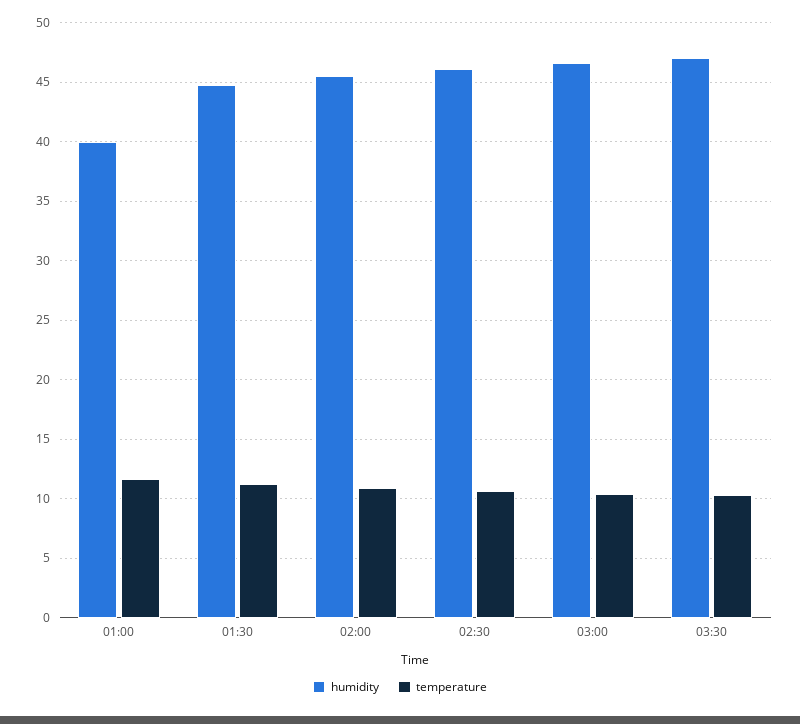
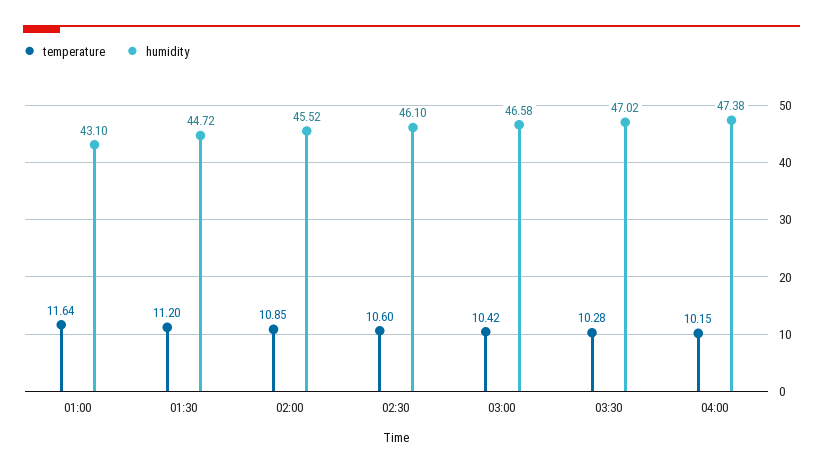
humidity, 01:00: 40 -> 43.1
temperature, 04:00: none -> 10.15
humidity, 04:00: none -> 47.38

